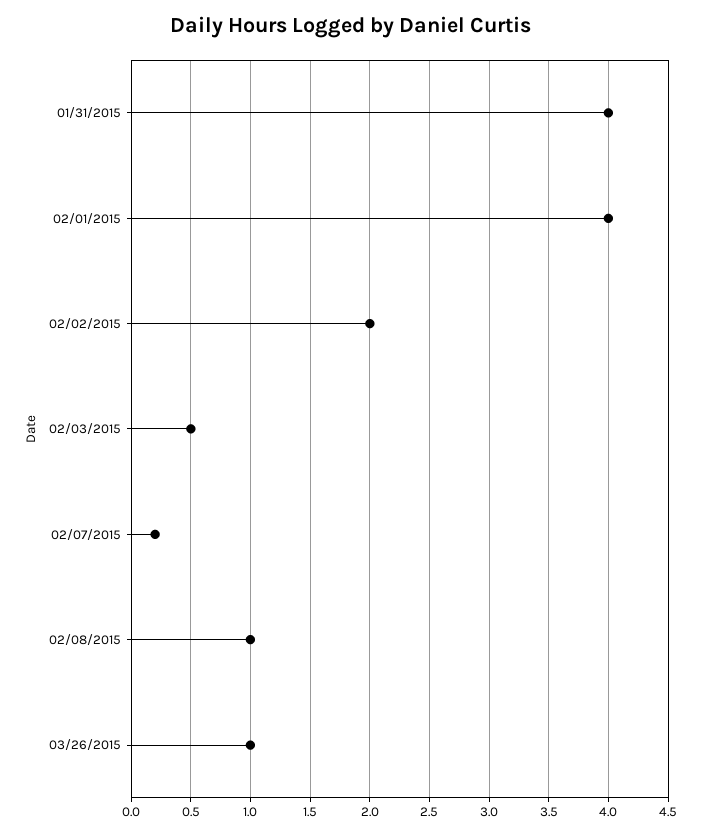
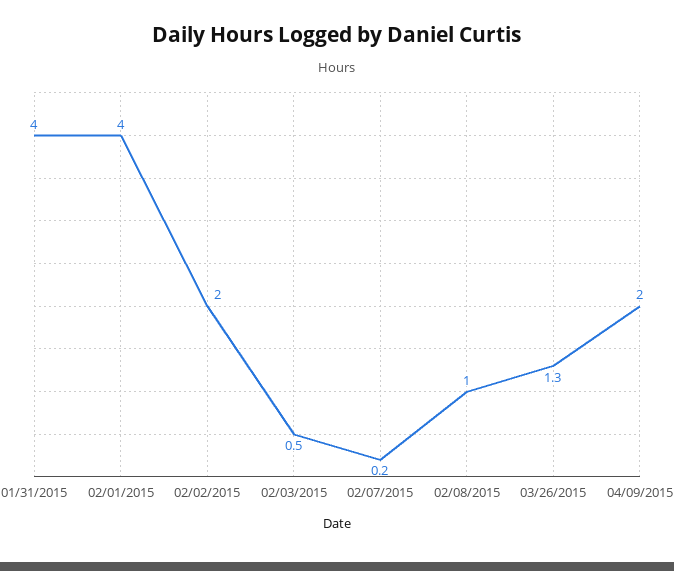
03/26/2015: 1 -> 1.3
04/09/2015: none -> 2

